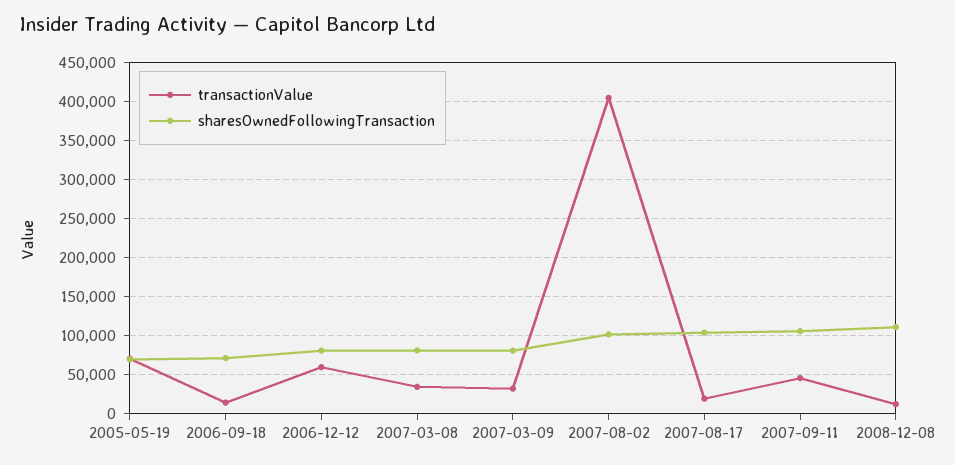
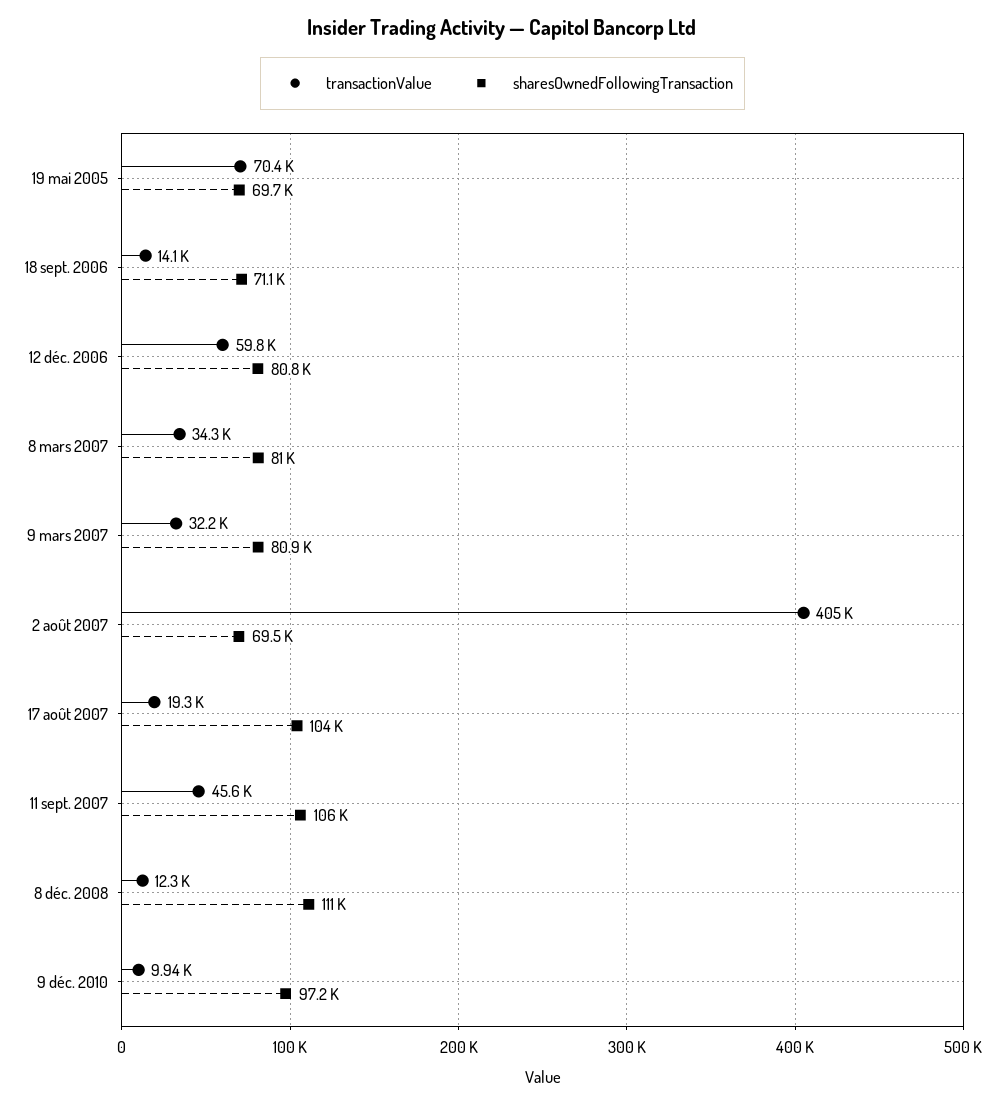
sharesOwnedFollowingTransaction, 2007-08-02: 100000 -> 69500
transactionValue, 9 déc. 2010: none -> 9940
sharesOwnedFollowingTransaction, 9 déc. 2010: none -> 97200

